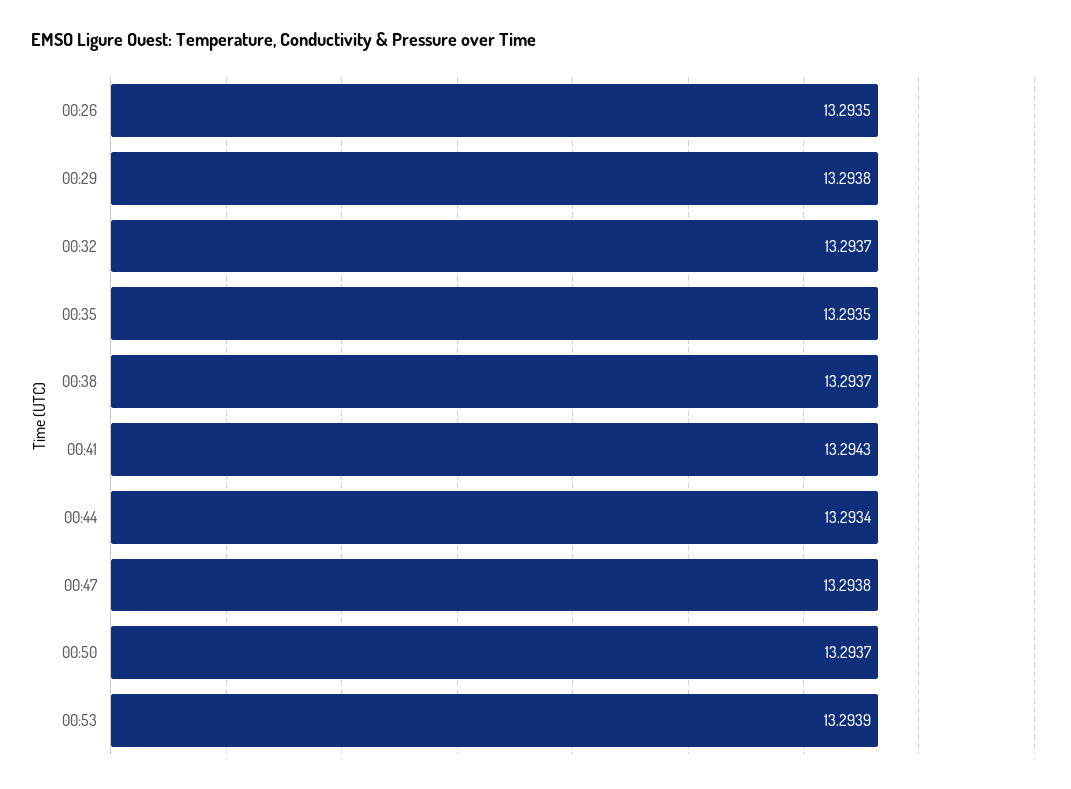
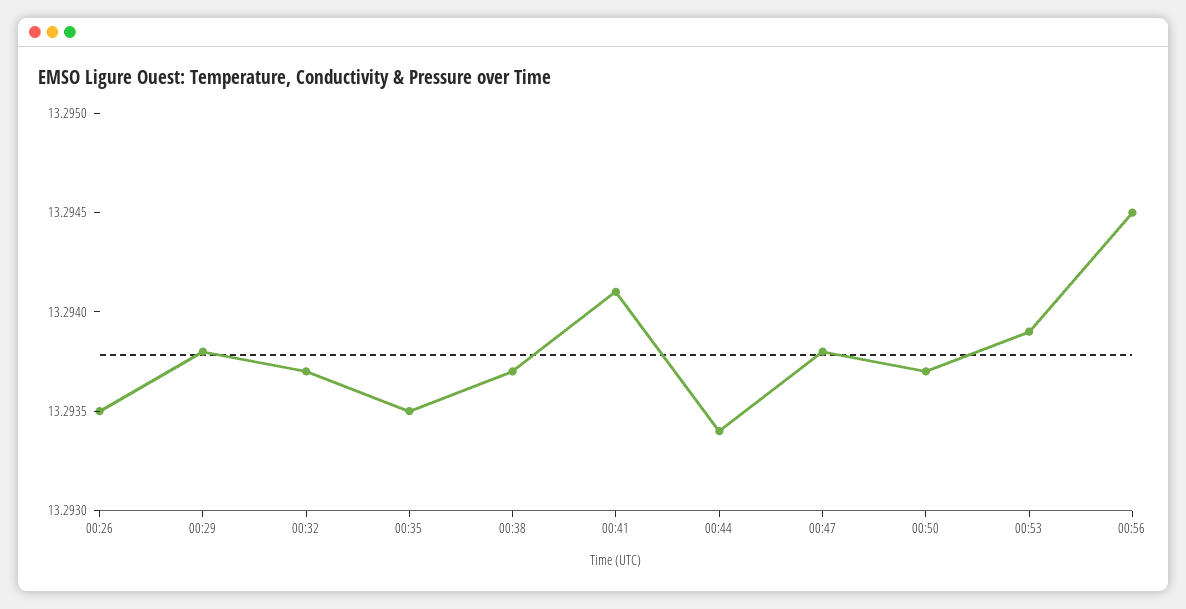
00:41: 13.2943 -> 13.2941
00:56: none -> 13.2945

